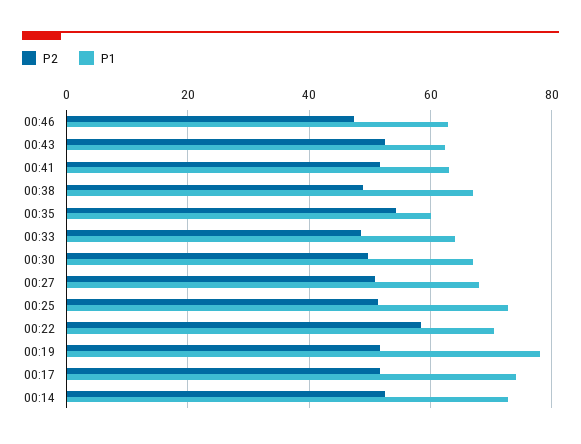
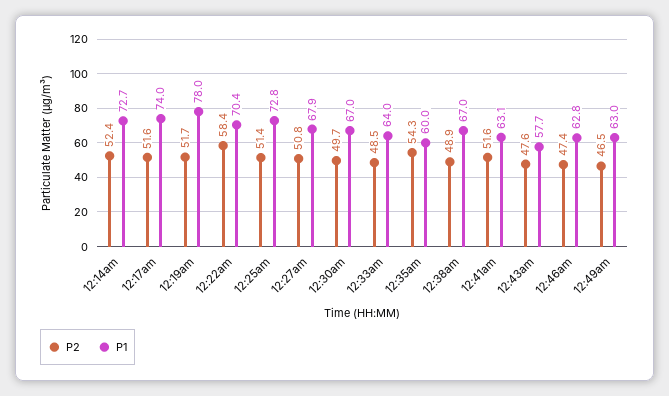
P2, 00:43: 52 -> 47.6
P1, 00:43: 62 -> 57.7
P2, 12:49am: none -> 46.5
P1, 12:49am: none -> 63

